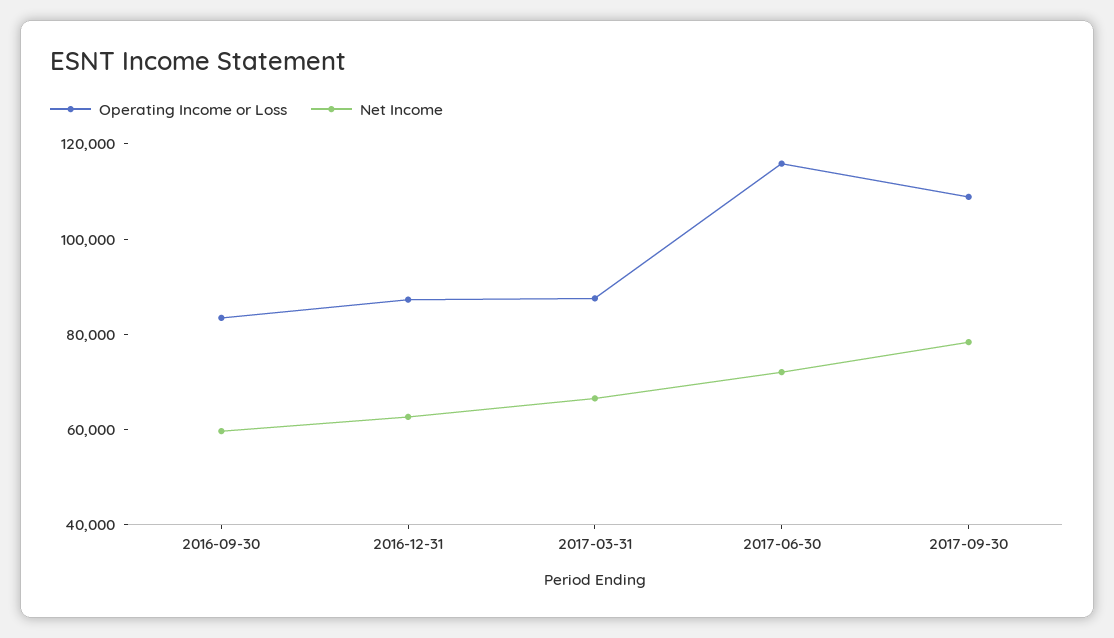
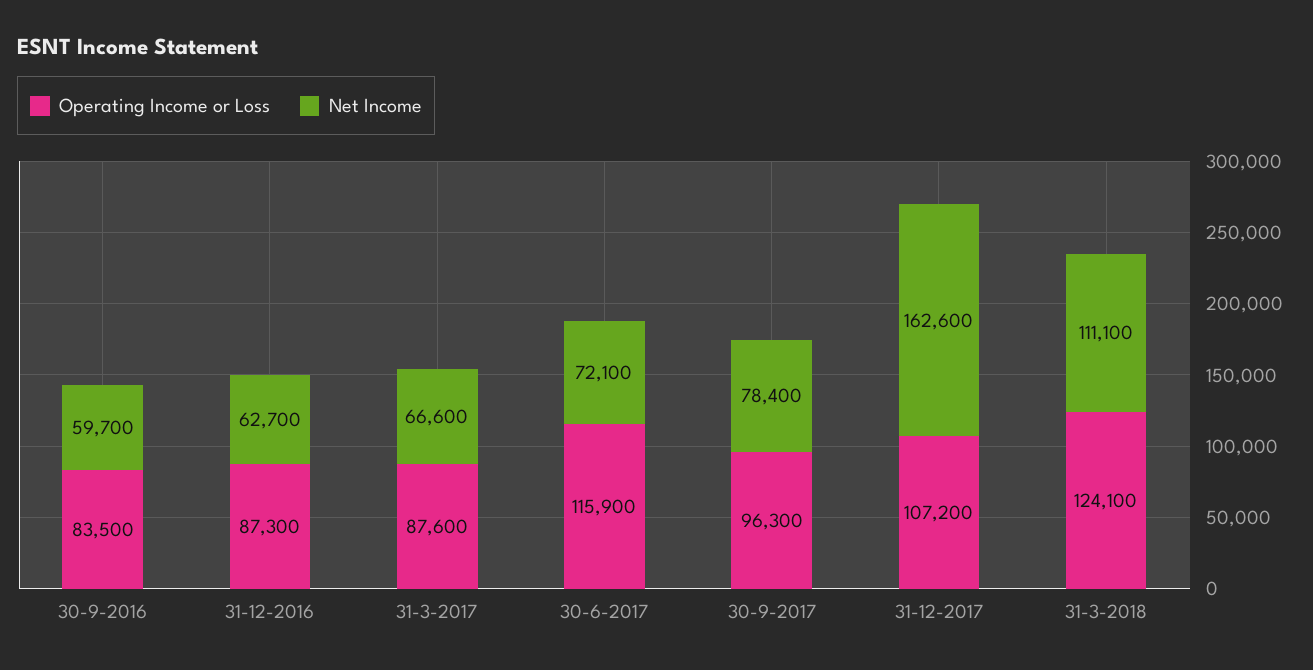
Operating Income or Loss, 2017-09-30: 110000 -> 96300
Operating Income or Loss, 31-12-2017: none -> 107200
Net Income, 31-12-2017: none -> 162600
Operating Income or Loss, 31-3-2018: none -> 124100
Net Income, 31-3-2018: none -> 111100

